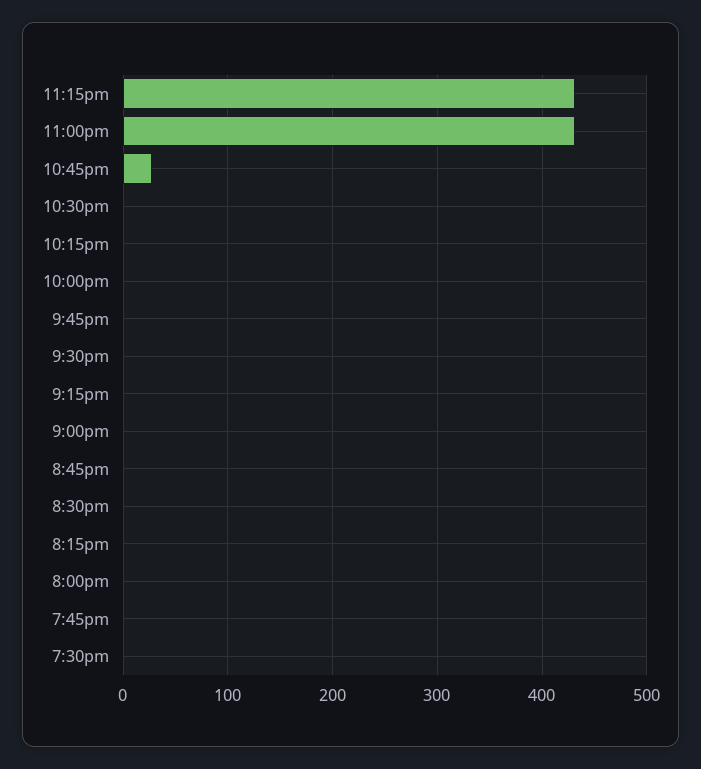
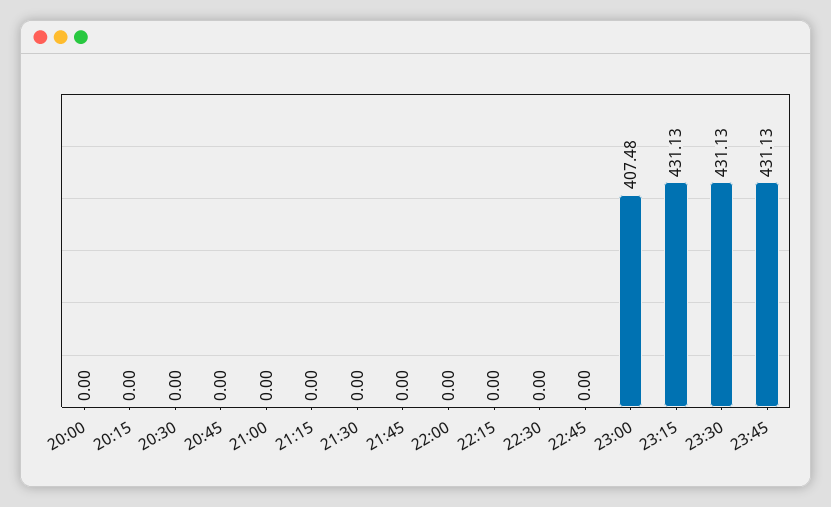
11:00pm: 430 -> 407.48
10:45pm: 30 -> 0
7:45pm: 0 -> none
7:30pm: 0 -> none
23:30: none -> 431.13
23:45: none -> 431.13

